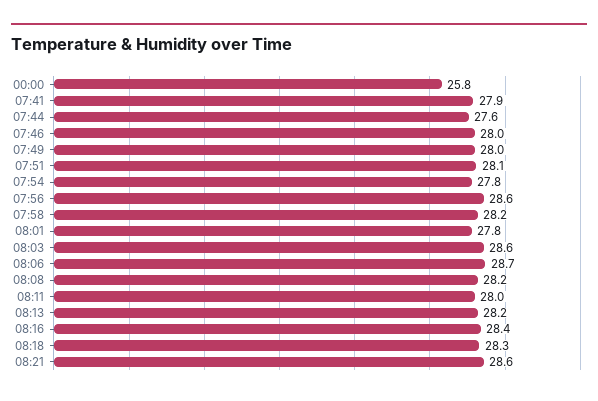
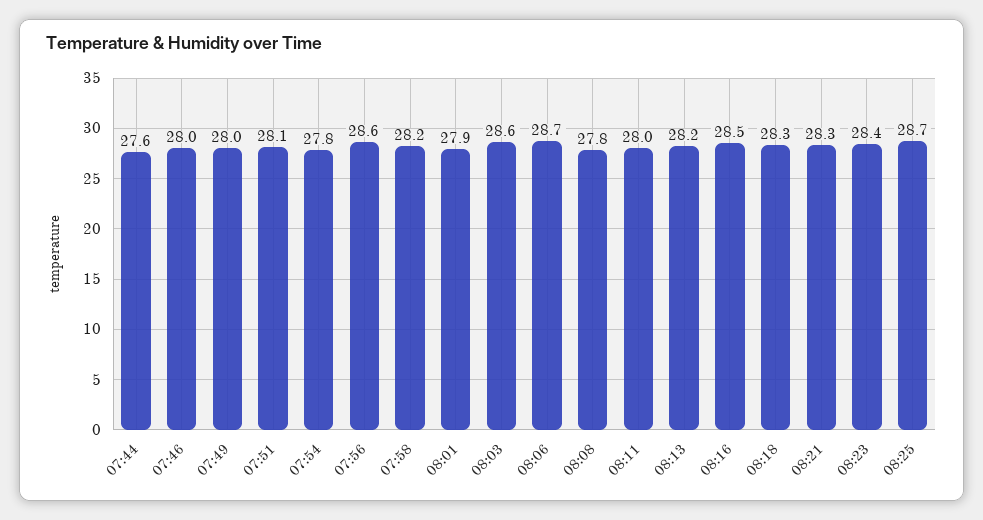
00:00: 25.8 -> none
07:41: 27.9 -> none
08:01: 27.8 -> 27.9
08:08: 28.2 -> 27.8
08:16: 28.4 -> 28.5
08:21: 28.6 -> 28.3
08:23: none -> 28.4
08:25: none -> 28.7

